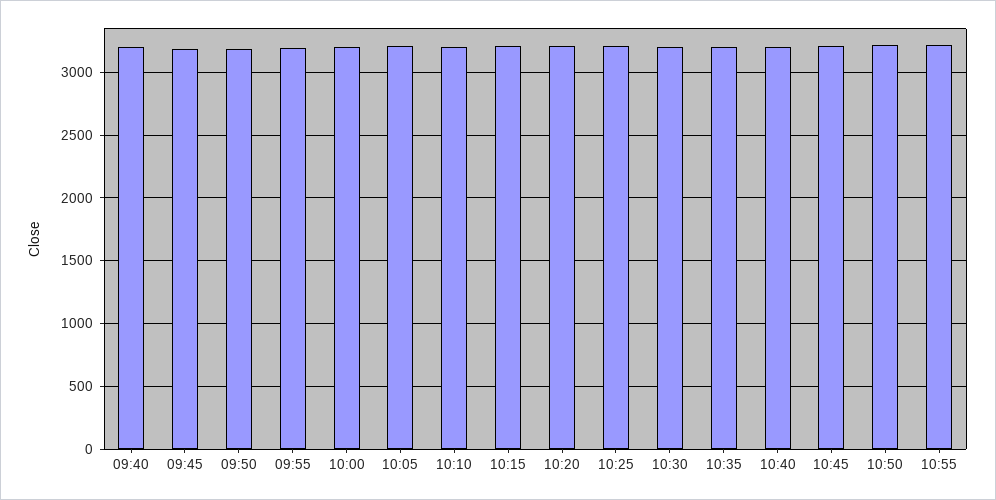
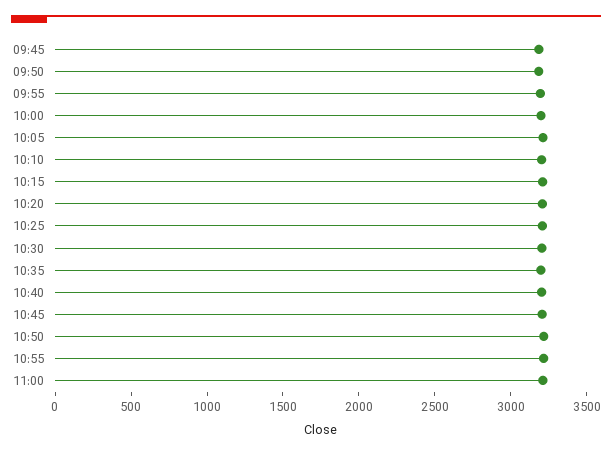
09:40: 3200 -> none
11:00: none -> 3200

